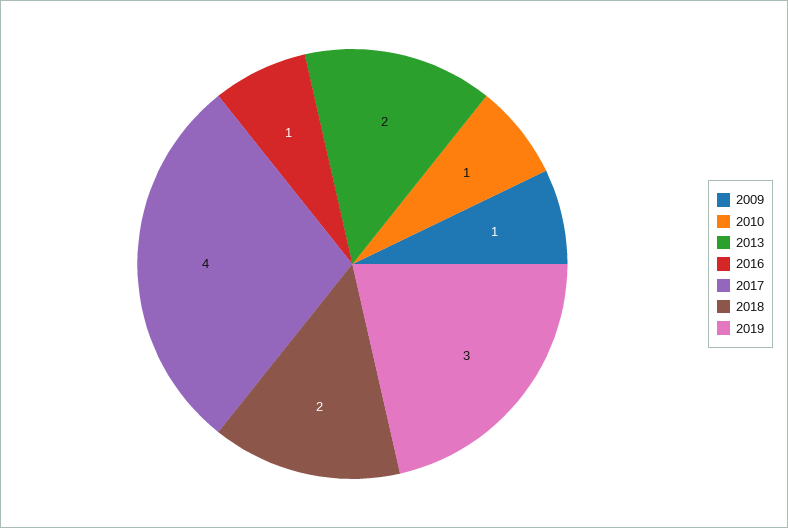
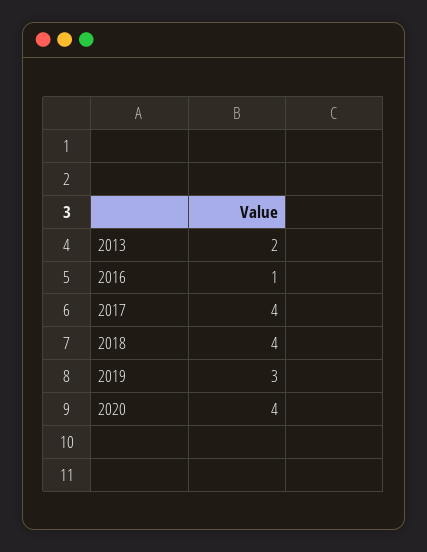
2009: 1 -> none
2010: 1 -> none
2018: 2 -> 4
2020: none -> 4

